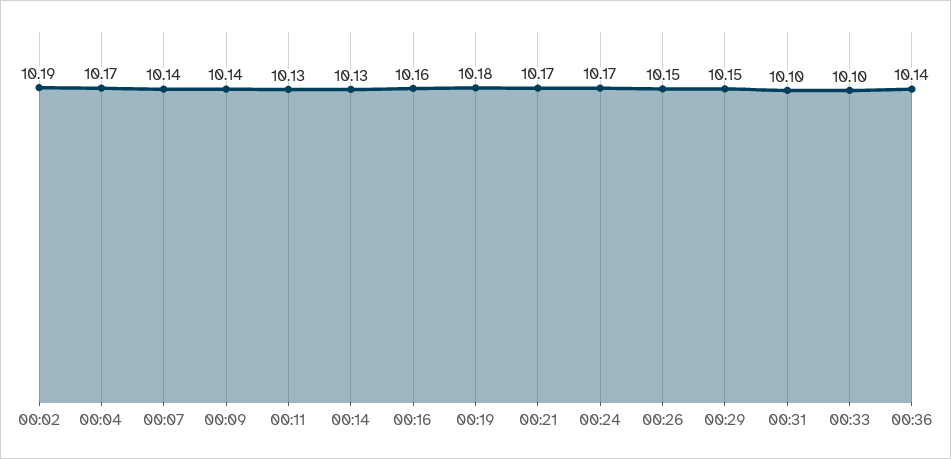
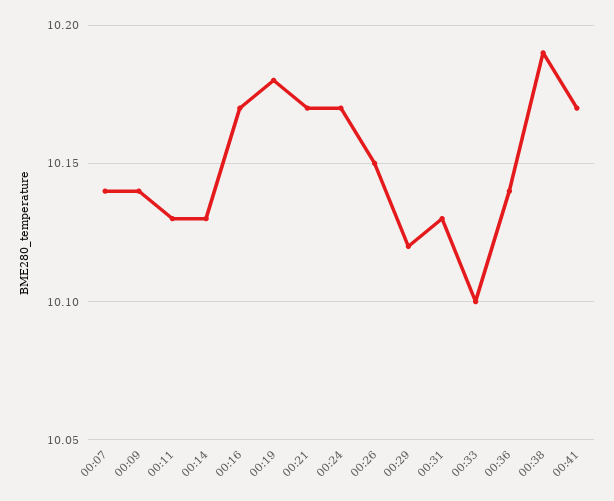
00:02: 10.19 -> none
00:04: 10.17 -> none
00:16: 10.16 -> 10.17
00:29: 10.15 -> 10.12
00:31: 10.1 -> 10.13
00:38: none -> 10.19
00:41: none -> 10.17

